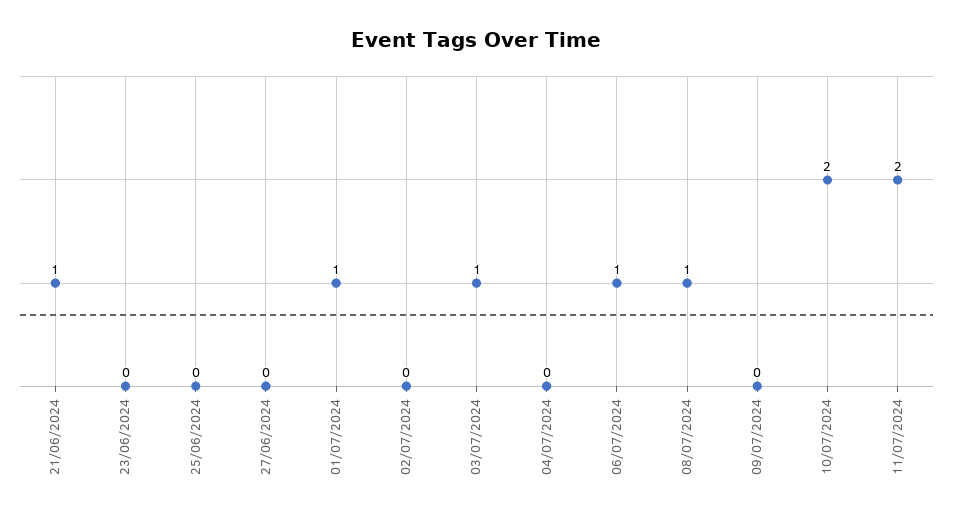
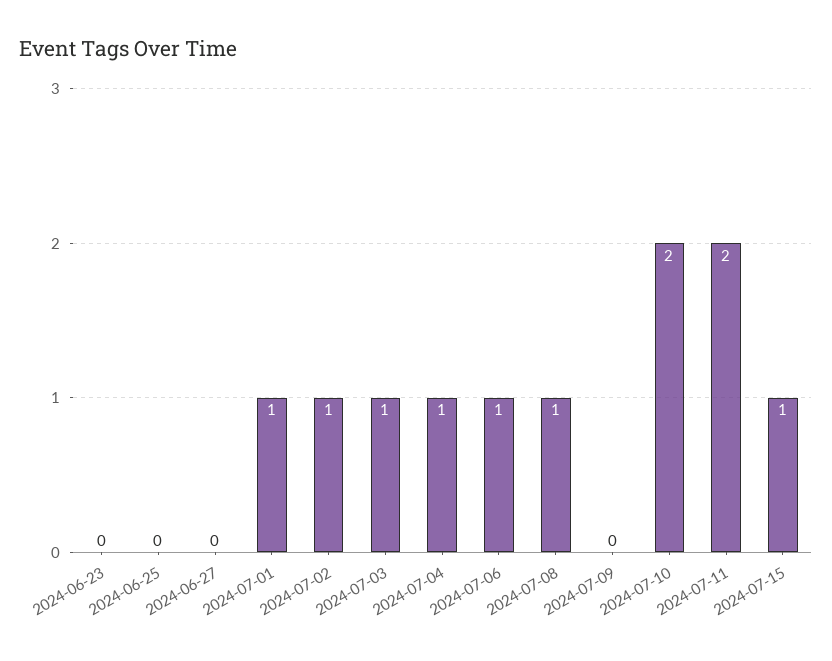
21/06/2024: 1 -> none
02/07/2024: 0 -> 1
04/07/2024: 0 -> 1
2024-07-15: none -> 1

